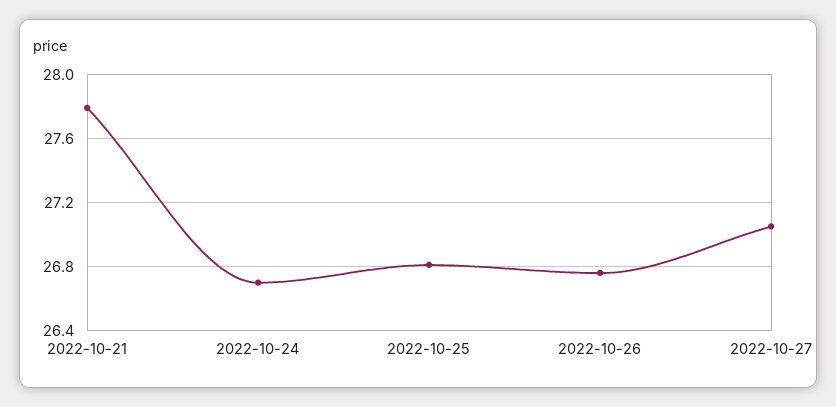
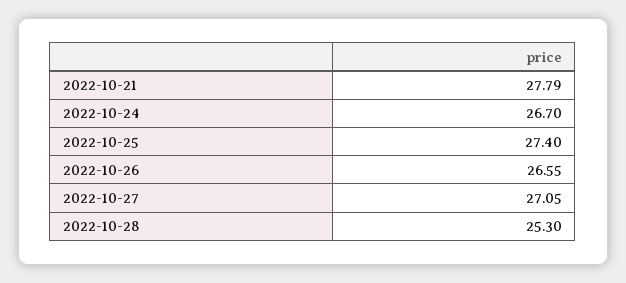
2022-10-25: 26.8 -> 27.4
2022-10-26: 26.75 -> 26.55
2022-10-28: none -> 25.3

